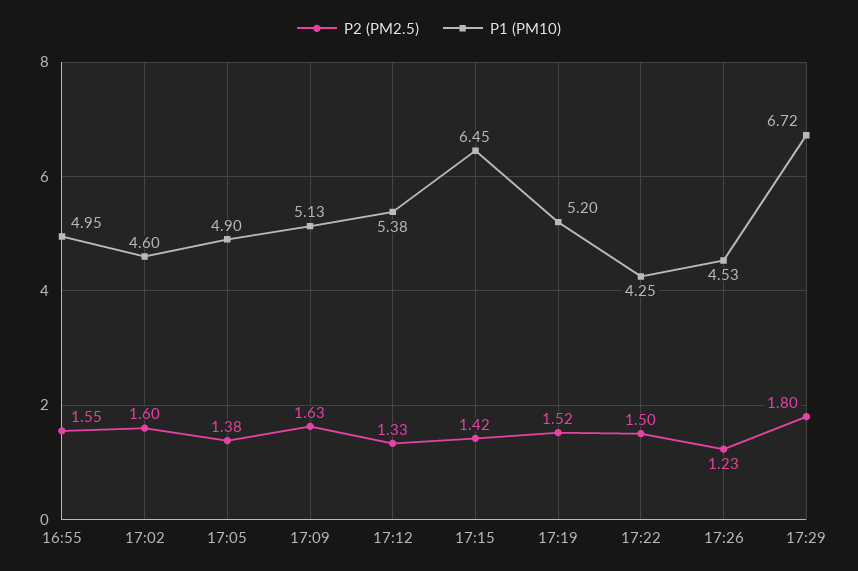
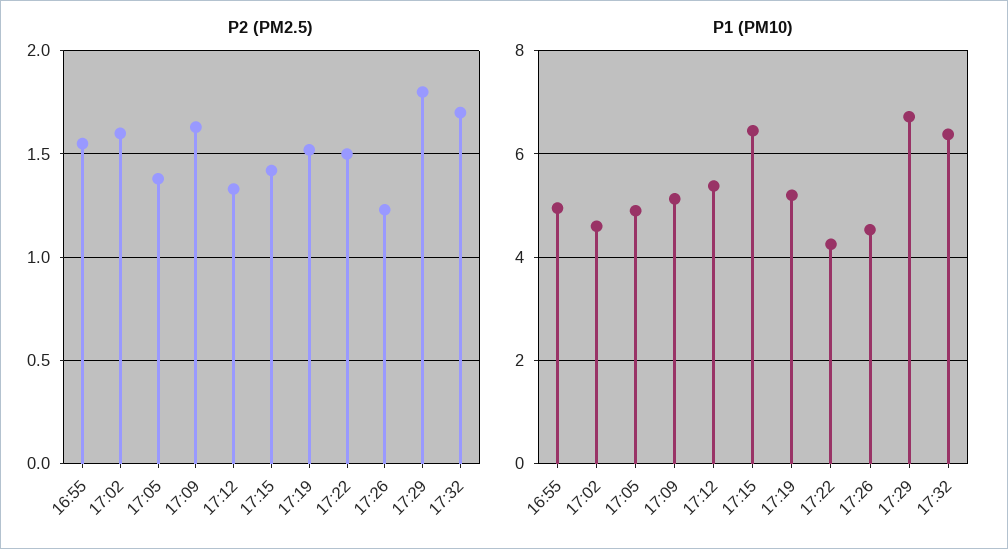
P2 (PM2.5), 17:32: none -> 1.7
P1 (PM10), 17:32: none -> 6.4

